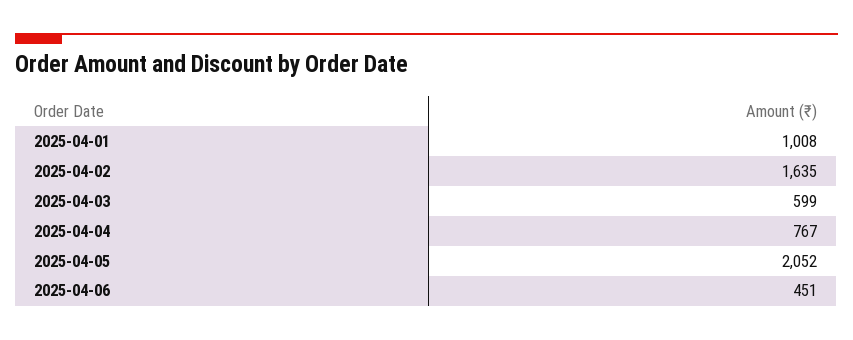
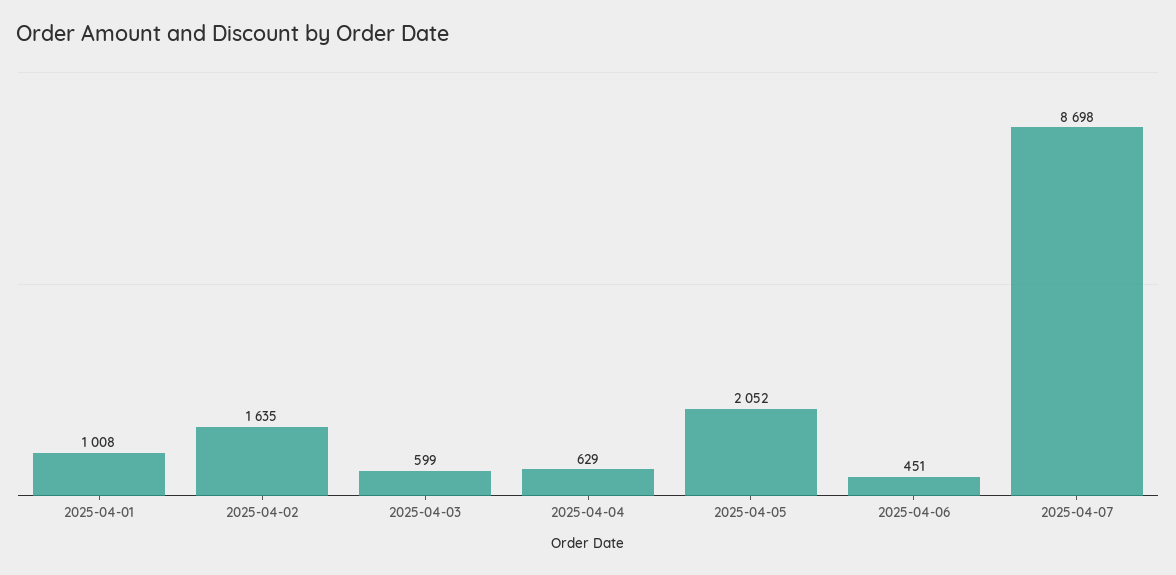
2025-04-04: 767 -> 629
2025-04-07: none -> 8698

